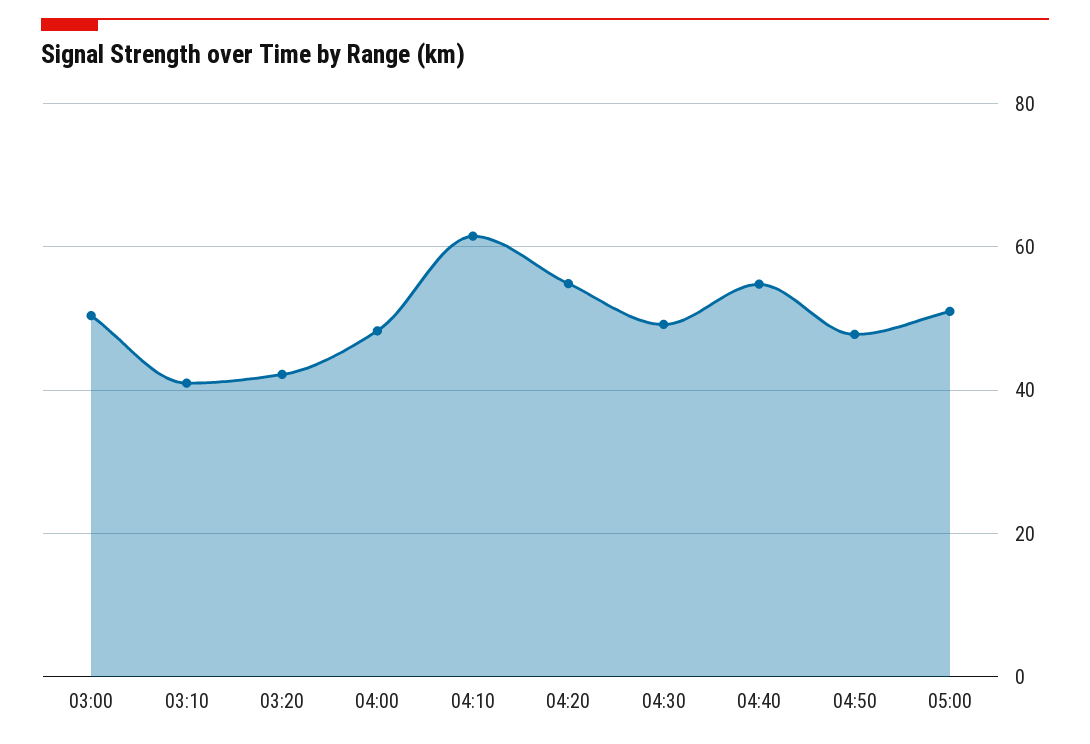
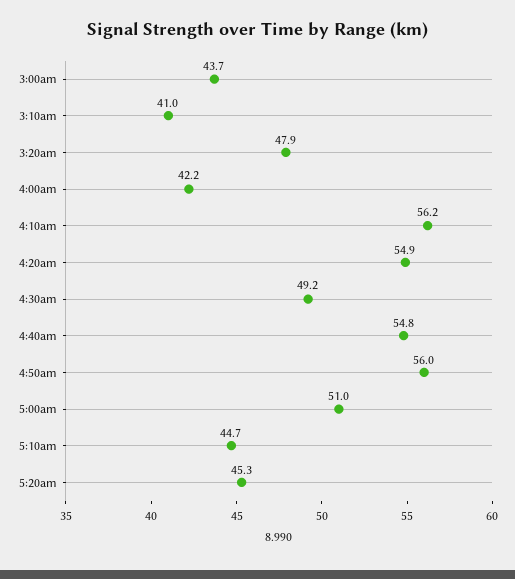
03:00: 50 -> 43.7
03:20: 42 -> 47.9
04:00: 48 -> 42.2
04:10: 62 -> 56.2
04:50: 48 -> 56
5:10am: none -> 44.7
5:20am: none -> 45.3

